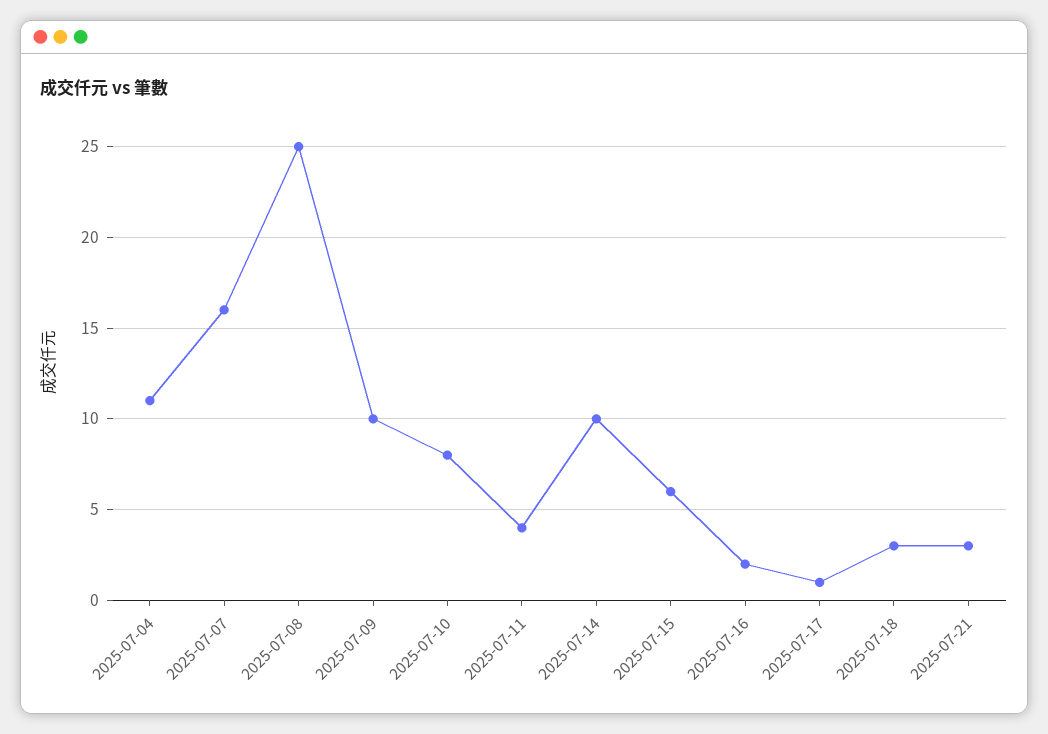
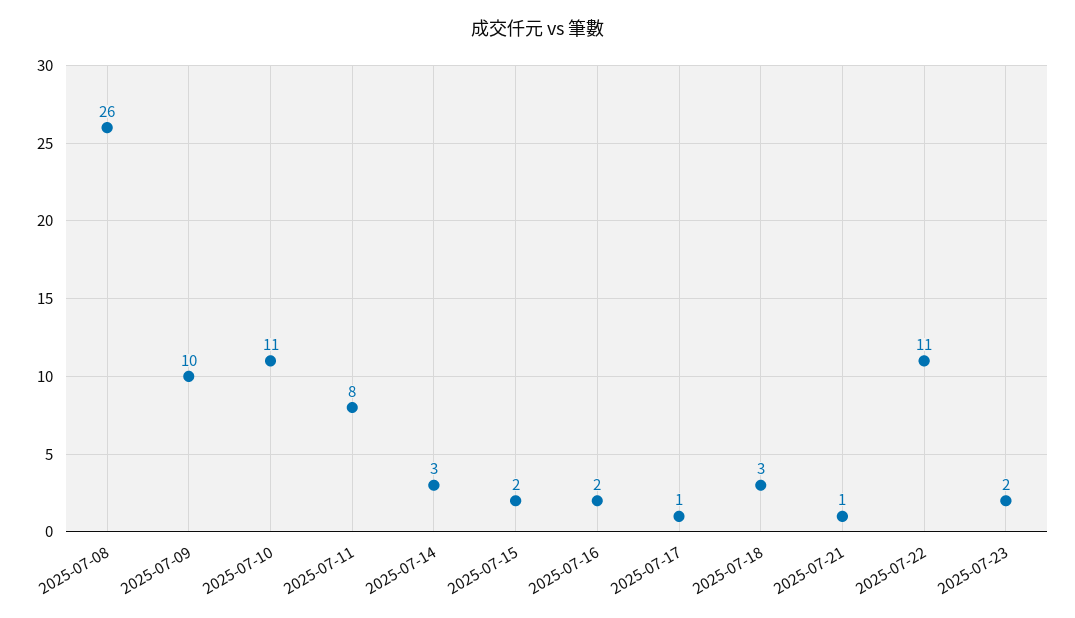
2025-07-04: 11 -> none
2025-07-07: 16 -> none
2025-07-08: 25 -> 26
2025-07-10: 8 -> 11
2025-07-11: 4 -> 8
2025-07-14: 10 -> 3
2025-07-15: 6 -> 2
2025-07-21: 3 -> 1
2025-07-22: none -> 11
2025-07-23: none -> 2

